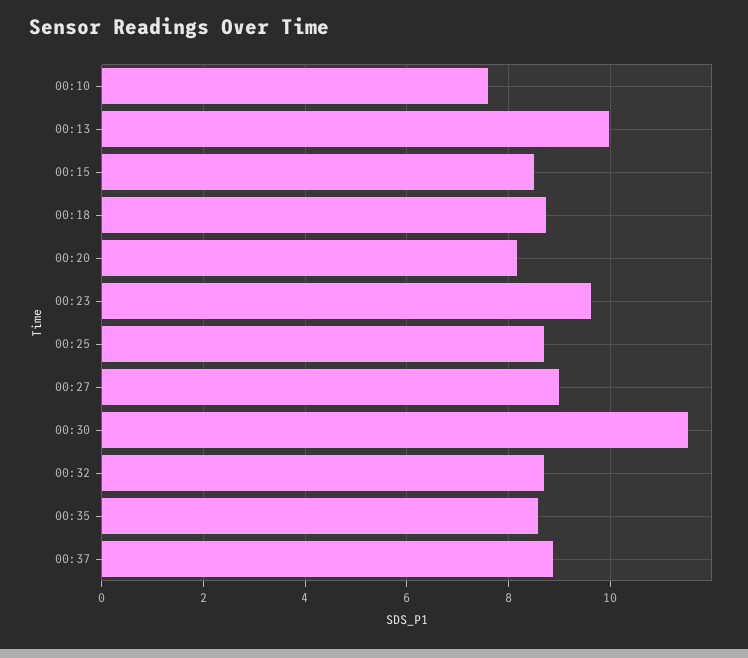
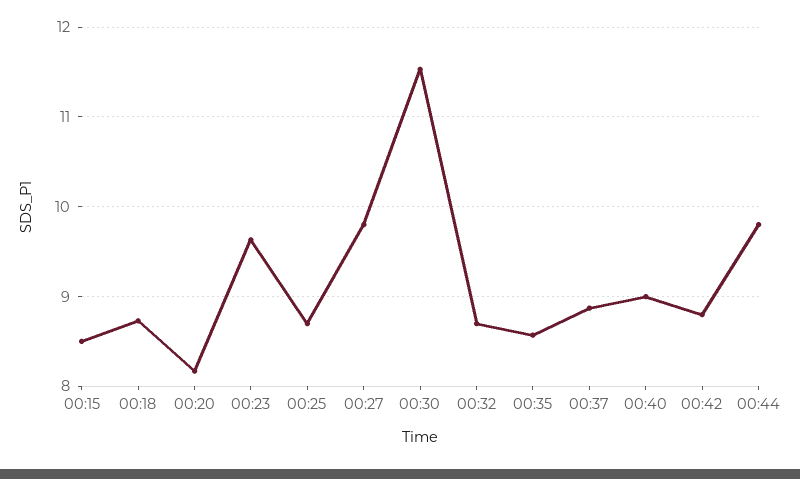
00:10: 7.6 -> none
00:13: 10 -> none
00:27: 9 -> 9.8
00:40: none -> 9
00:42: none -> 8.8
00:44: none -> 9.8

